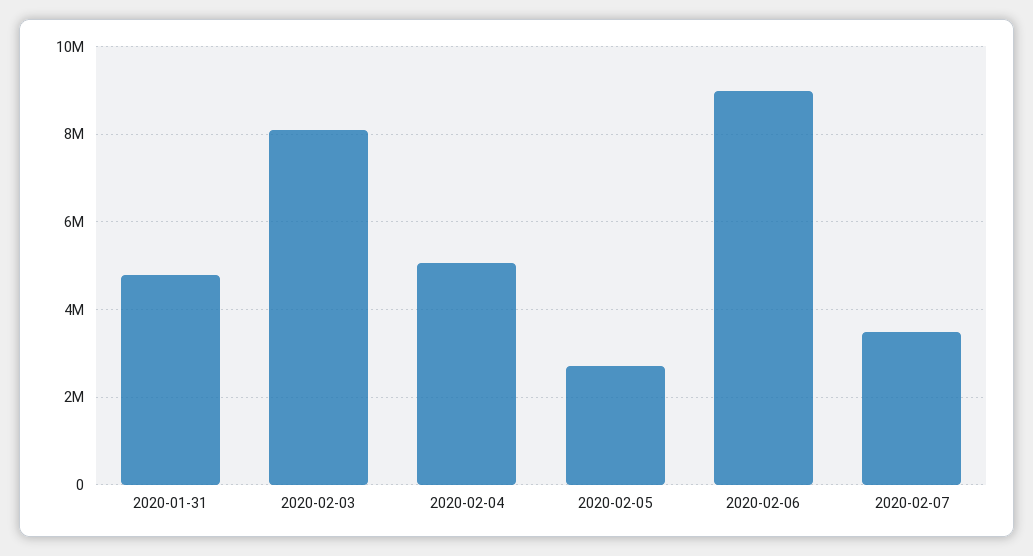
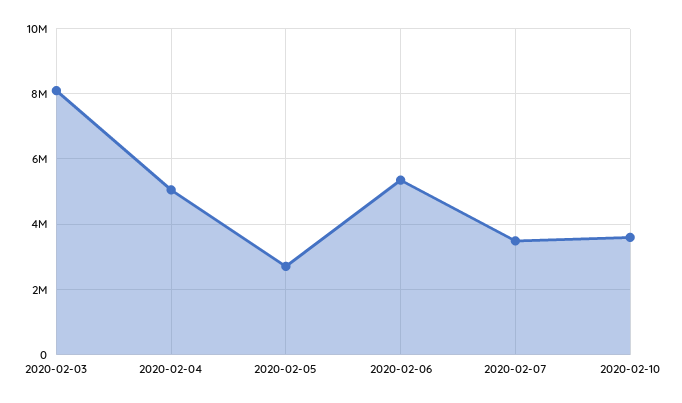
2020-01-31: 4800000 -> none
2020-02-06: 9000000 -> 5400000
2020-02-10: none -> 3600000

